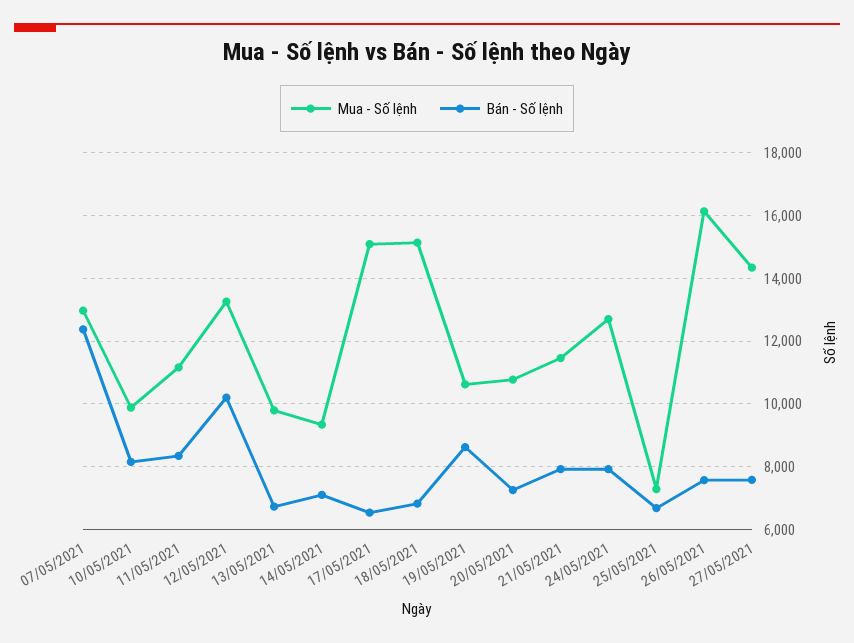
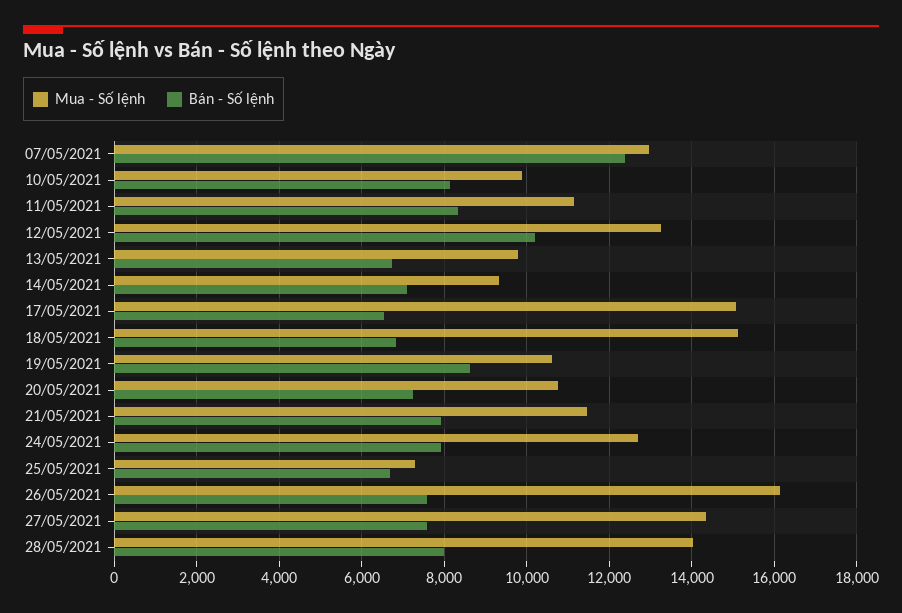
Mua - Số lệnh, 28/05/2021: none -> 14000
Bán - Số lệnh, 28/05/2021: none -> 8000

